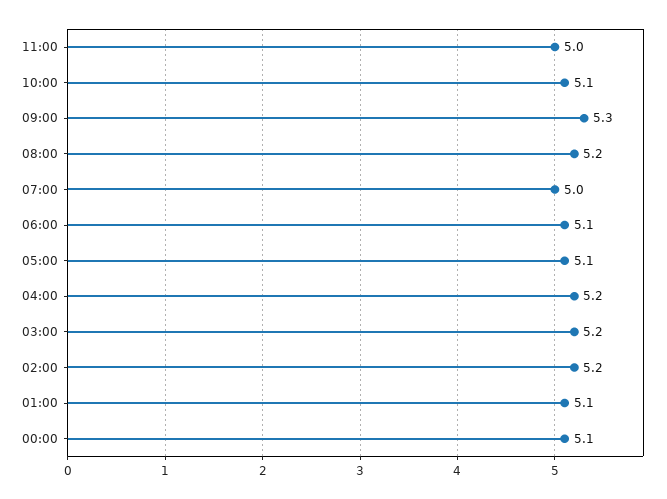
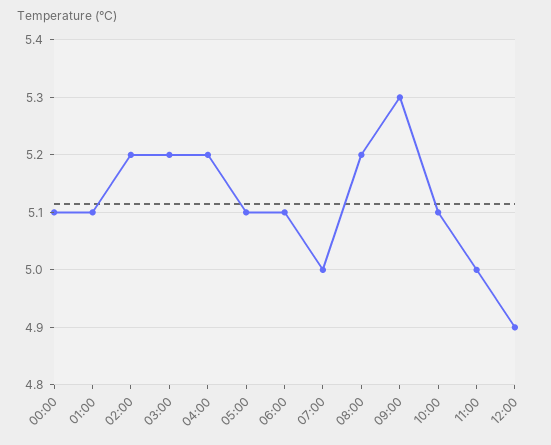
12:00: none -> 4.9

